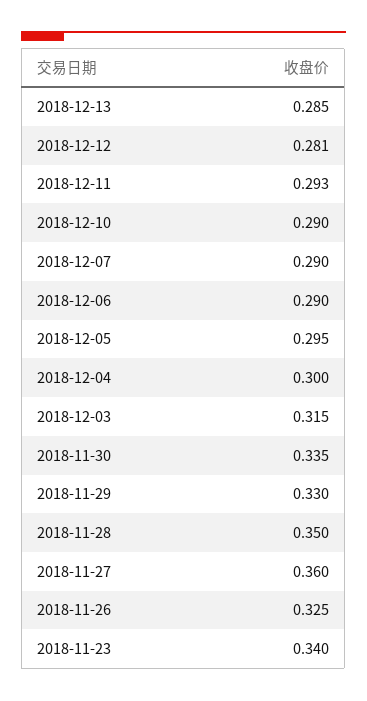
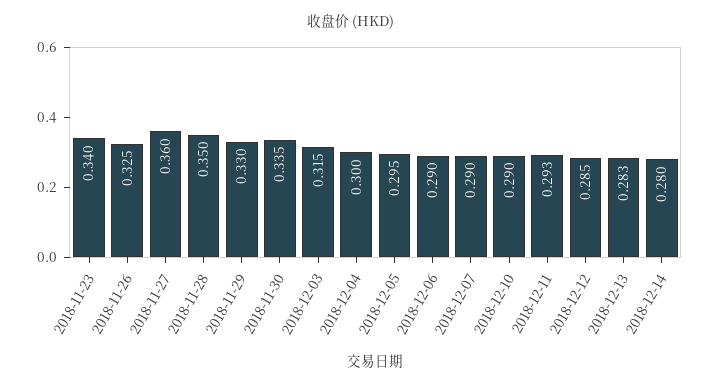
2018-12-13: 0.285 -> 0.283
2018-12-12: 0.281 -> 0.285
2018-12-14: none -> 0.28

